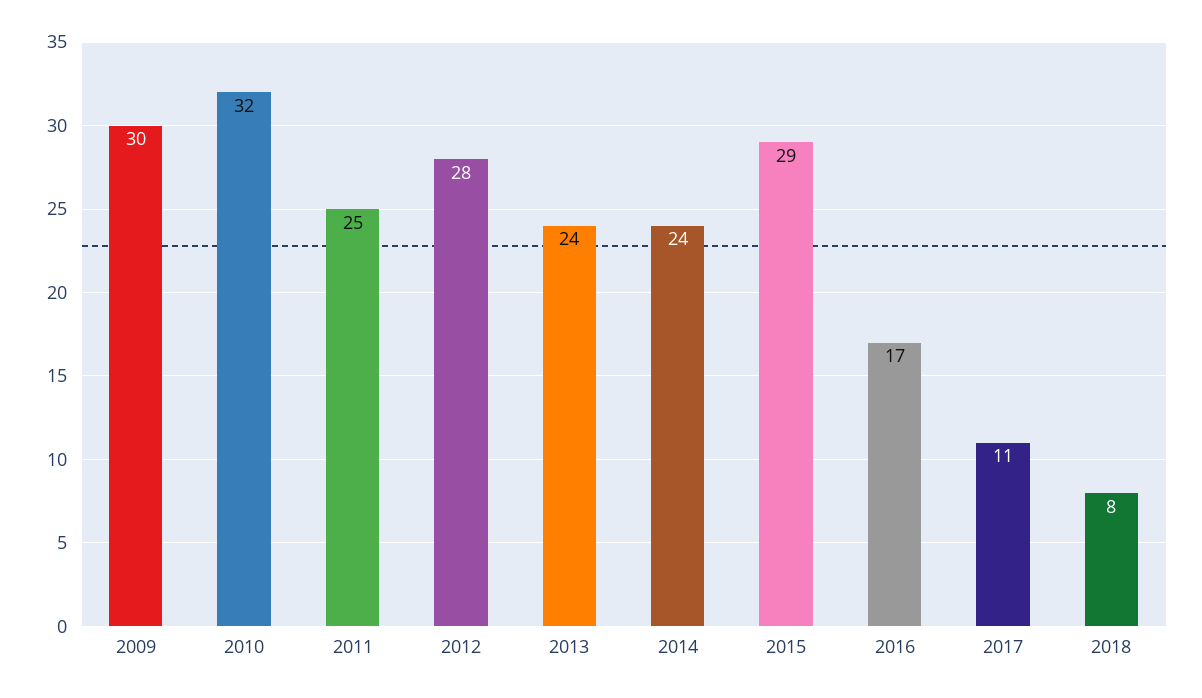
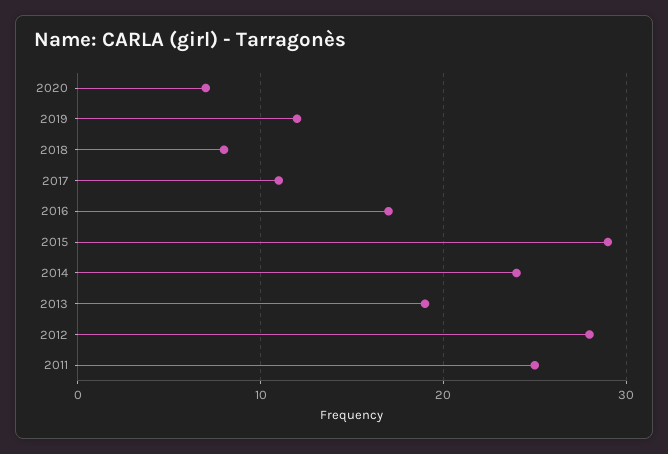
2009: 30 -> none
2010: 32 -> none
2013: 24 -> 19
2020: none -> 7
2019: none -> 12

